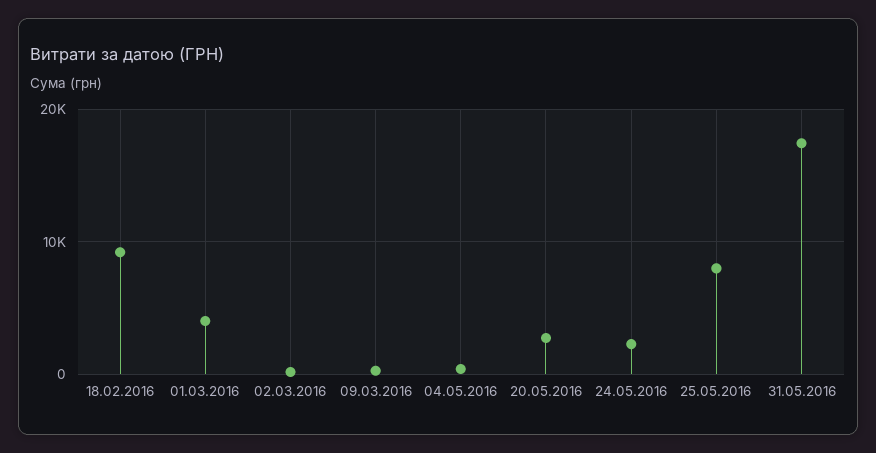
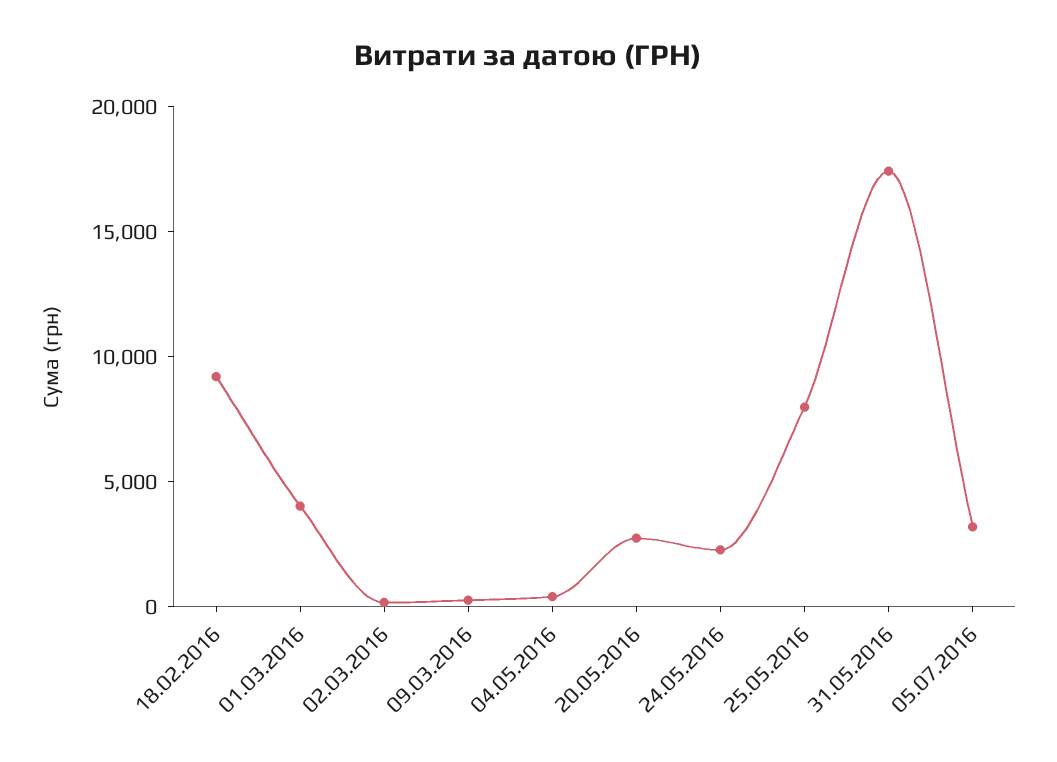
05.07.2016: none -> 3000

